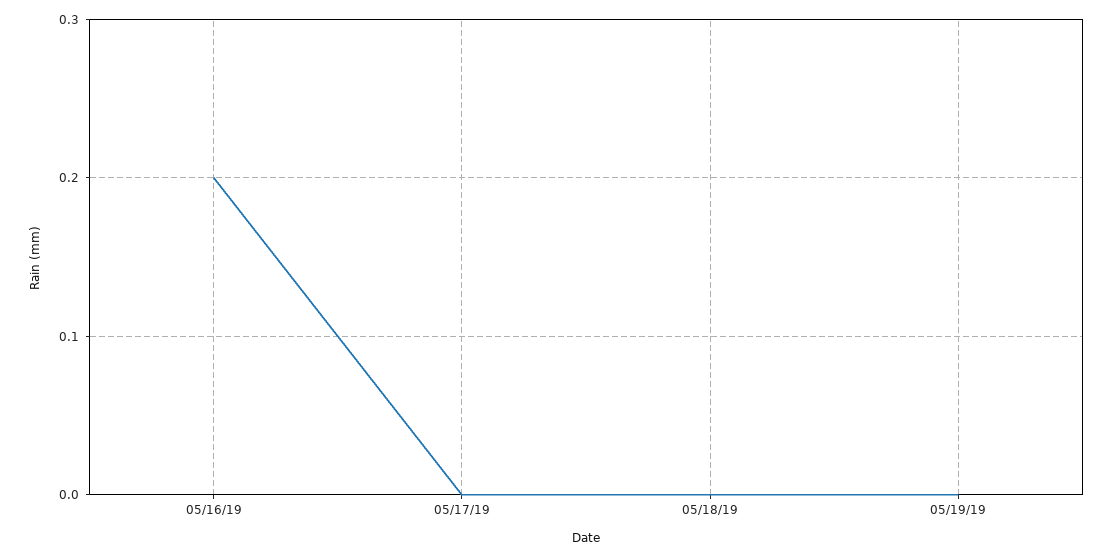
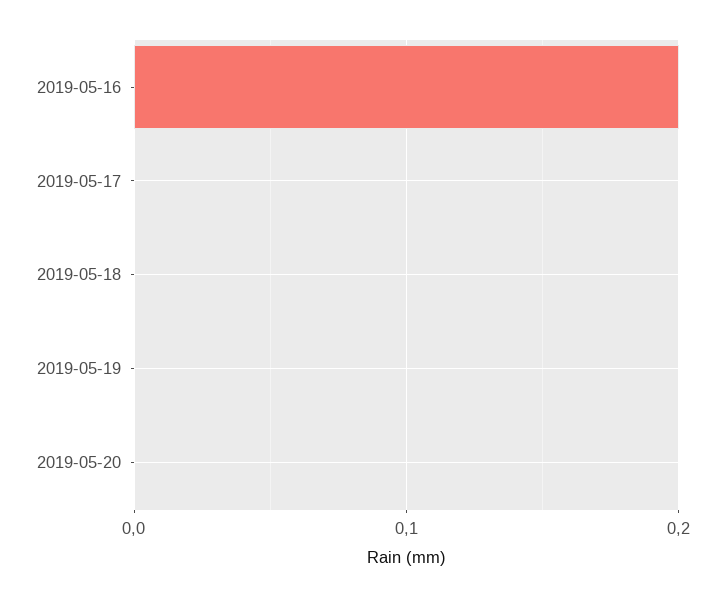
2019-05-20: none -> 0

